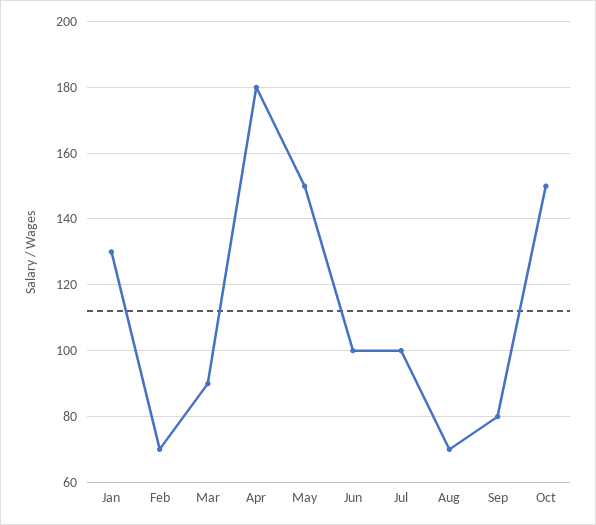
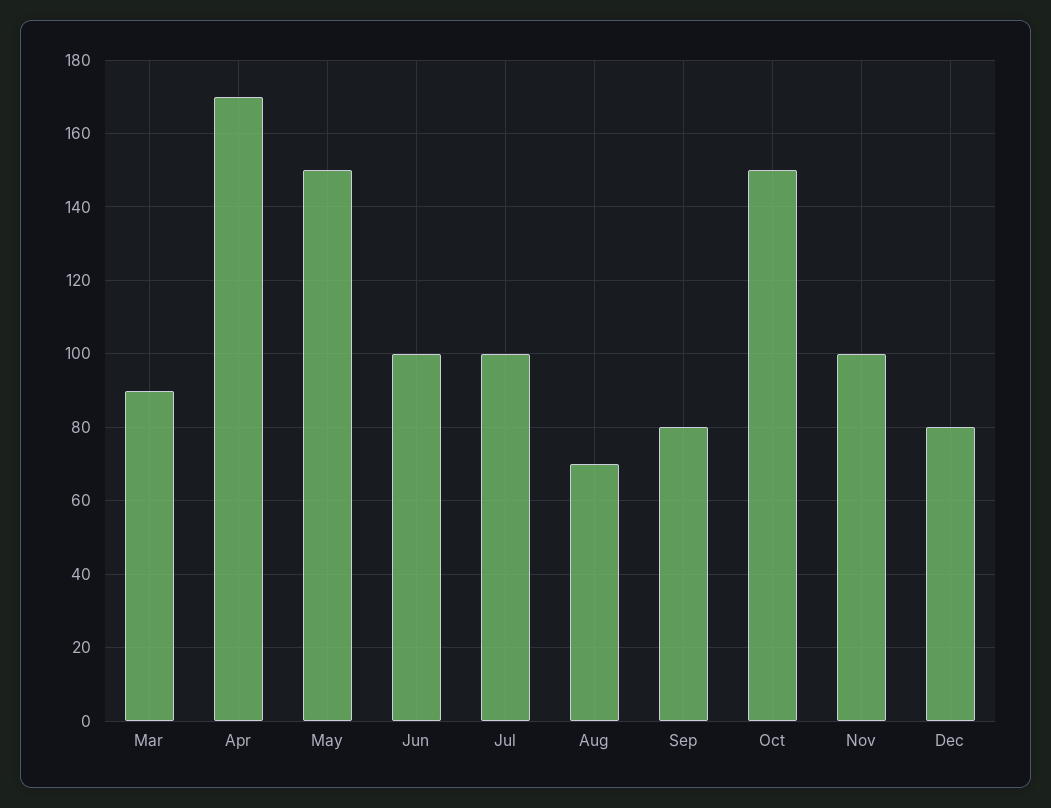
Jan: 130 -> none
Feb: 70 -> none
Apr: 180 -> 170
Nov: none -> 100
Dec: none -> 80

